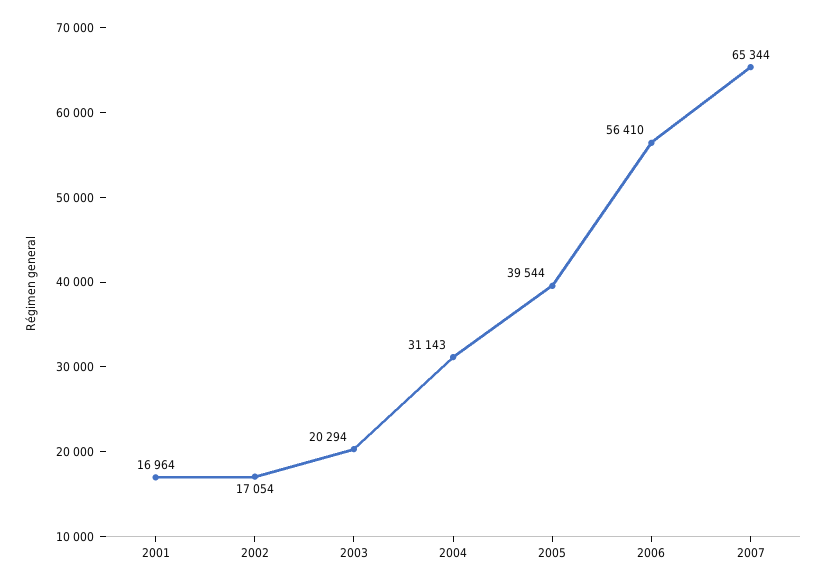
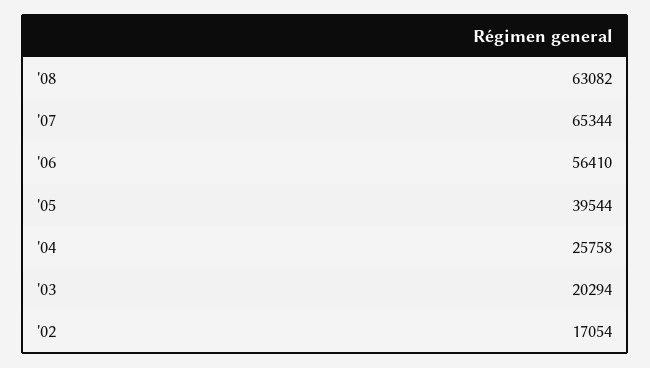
2001: 16964 -> none
2004: 31143 -> 25758
'08: none -> 63082

